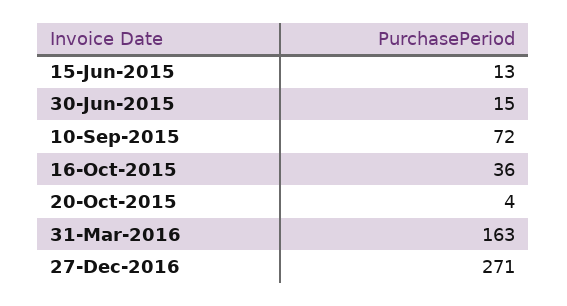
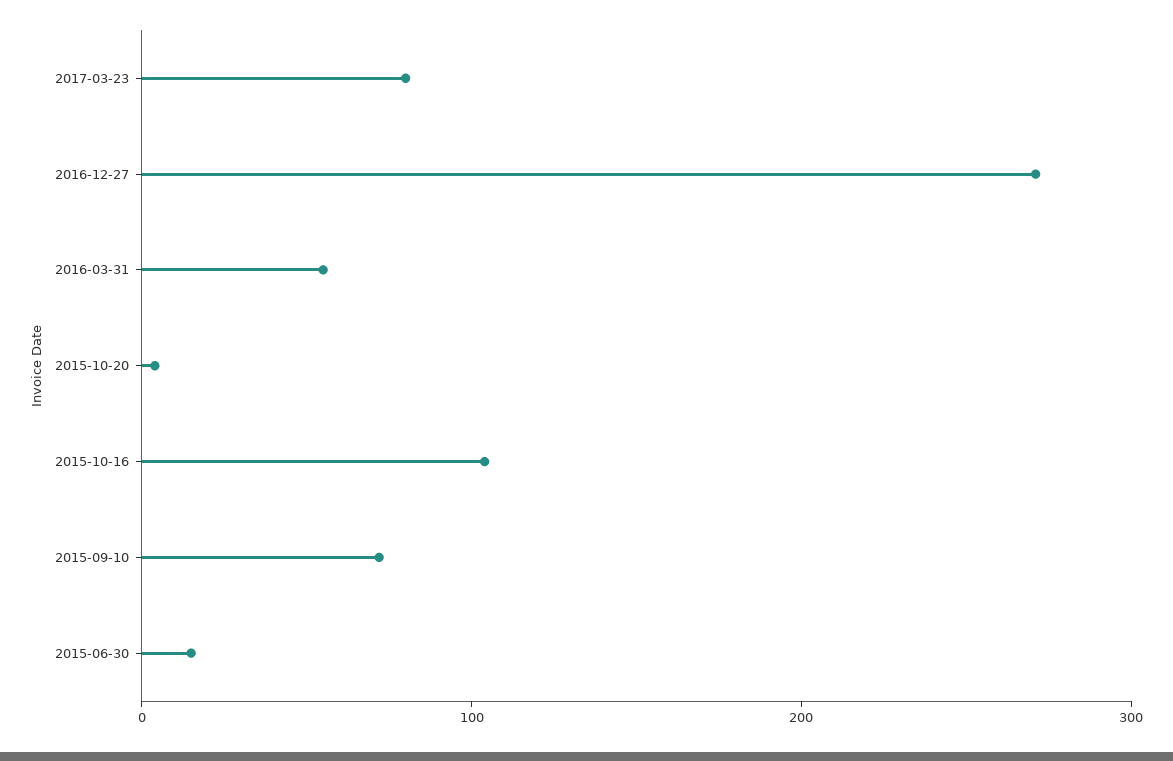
15-Jun-2015: 13 -> none
16-Oct-2015: 36 -> 100
31-Mar-2016: 163 -> 60
2017-03-23: none -> 80

